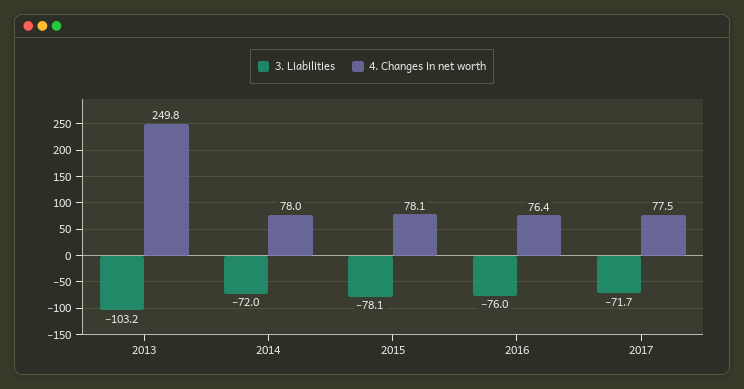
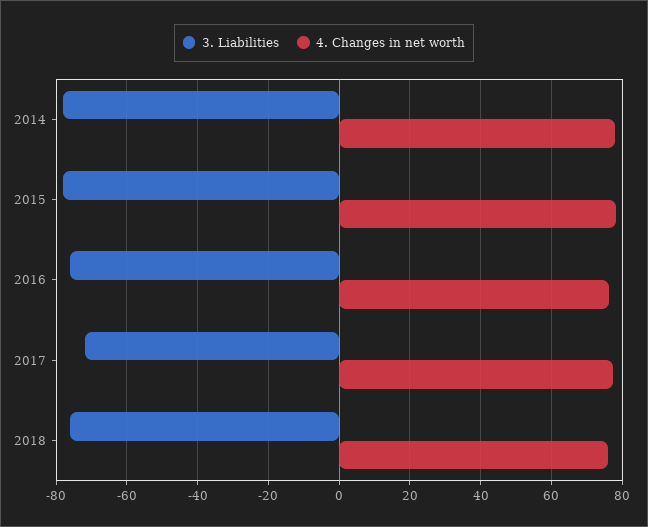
3. Liabilities, 2013: -103.2 -> none
4. Changes in net worth, 2013: 249.8 -> none
3. Liabilities, 2014: -72 -> -78
3. Liabilities, 2018: none -> -76
4. Changes in net worth, 2018: none -> 76

